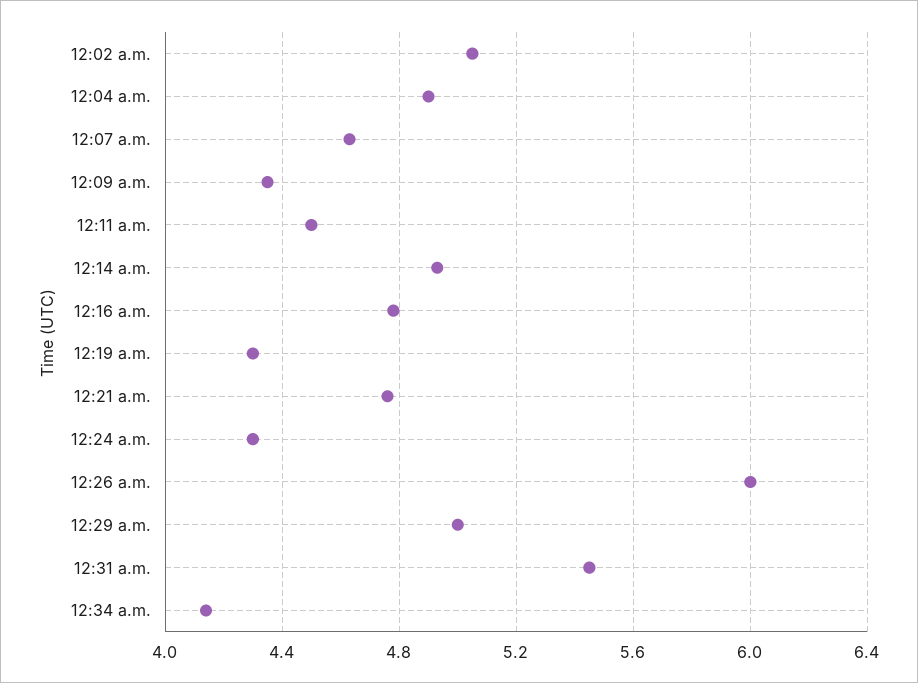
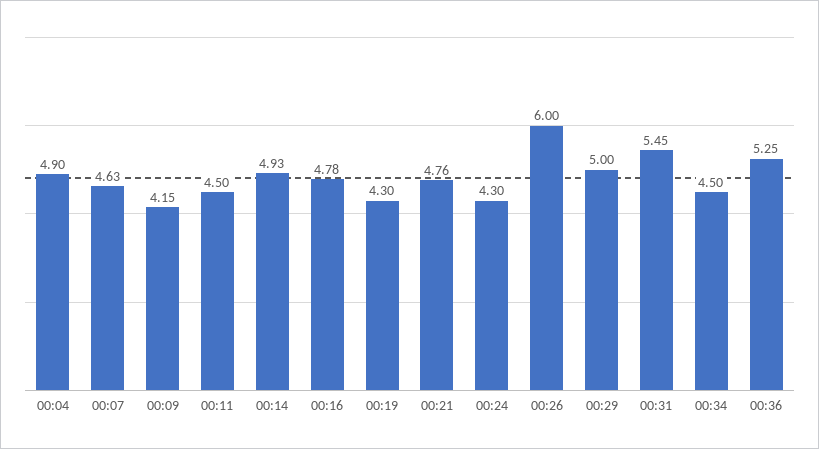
12:02 a.m.: 5.05 -> none
12:09 a.m.: 4.35 -> 4.15
12:34 a.m.: 4.15 -> 4.5
00:36: none -> 5.25

